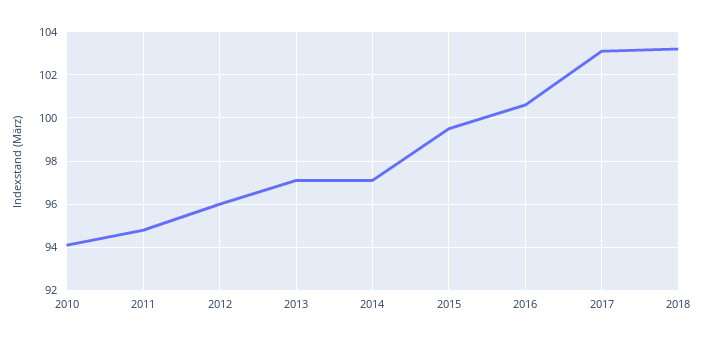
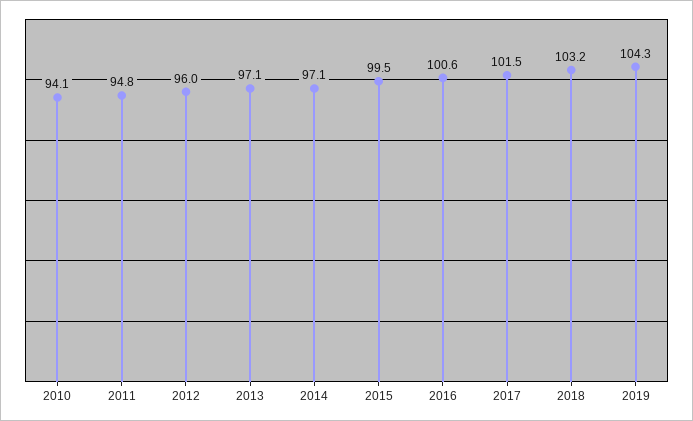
2017: 103 -> 101.5
2019: none -> 104.3

